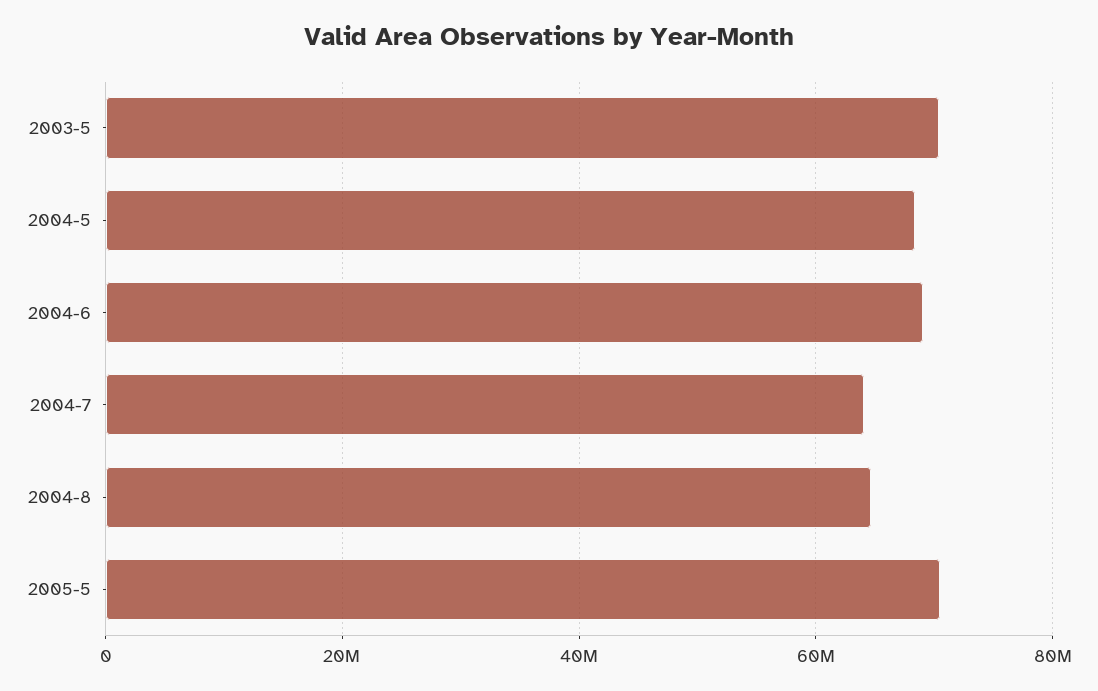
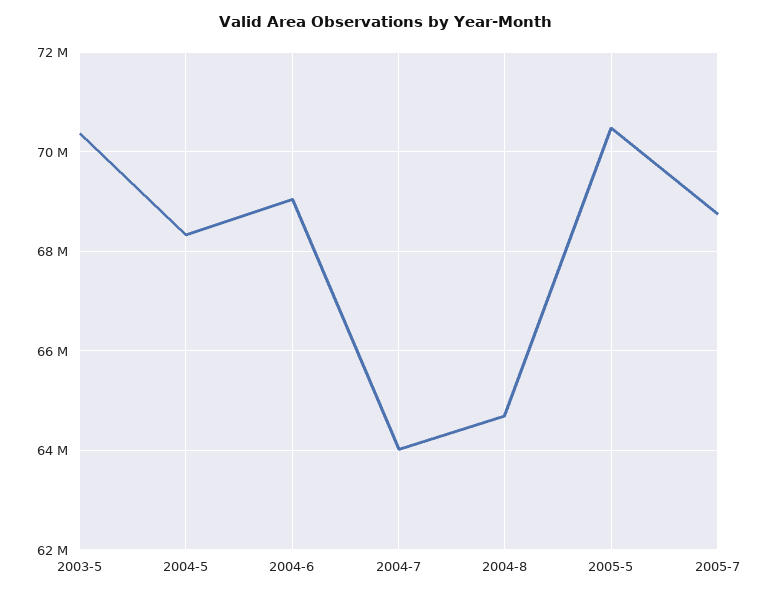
2005-7: none -> 68800000

